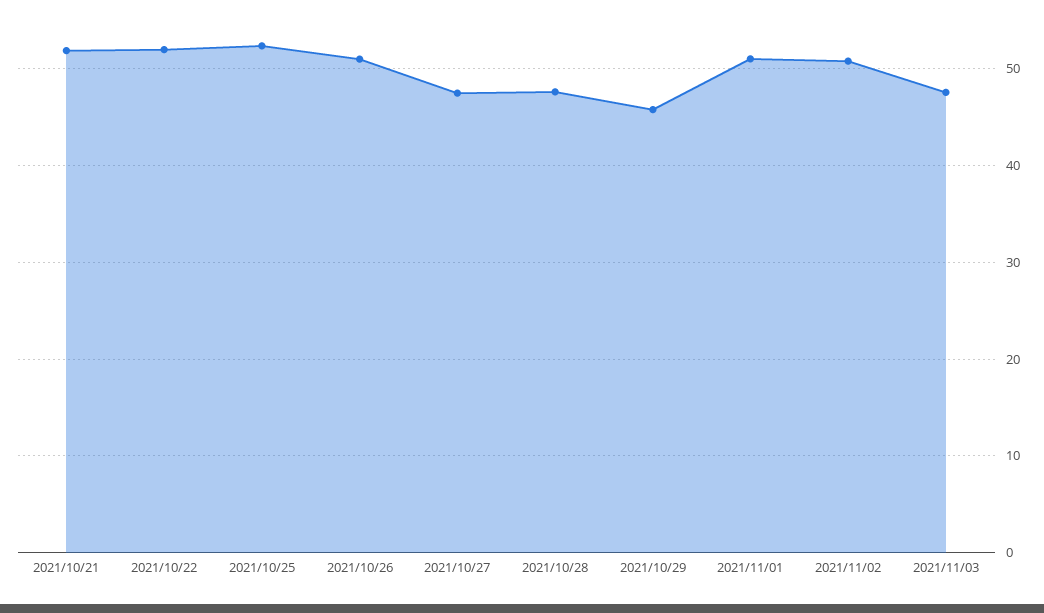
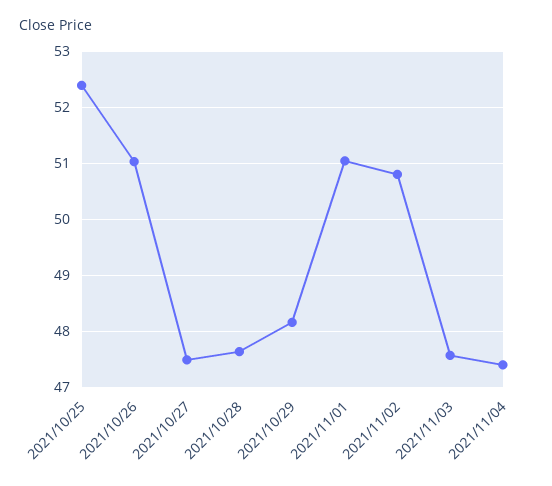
2021/10/21: 52 -> none
2021/10/22: 52 -> none
2021/10/29: 46 -> 48.2
2021/11/04: none -> 47.4

